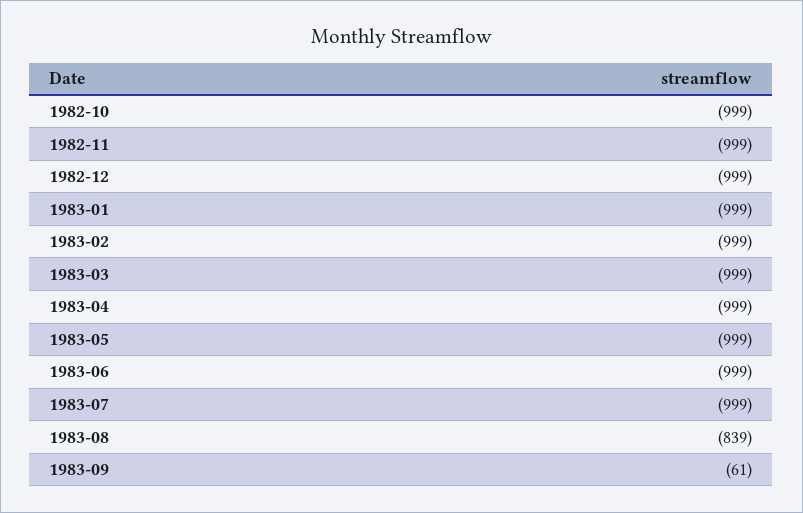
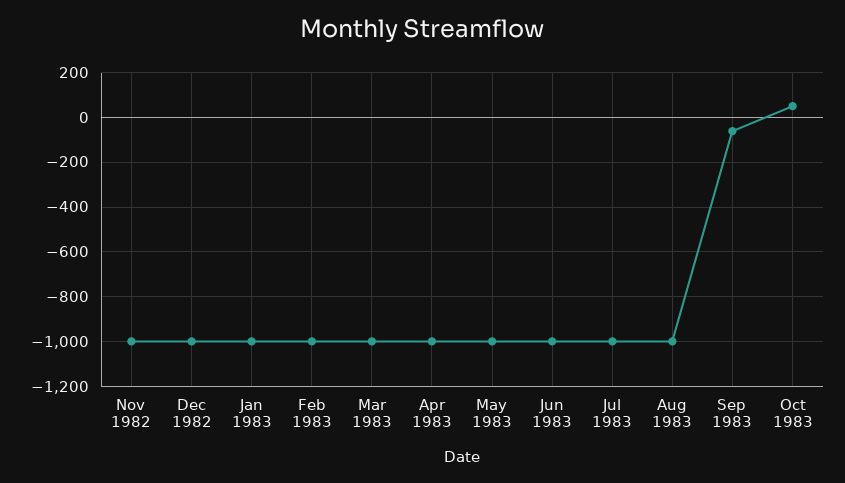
1982-10: -999 -> none
1983-08: -839 -> -1000
Oct 1983: none -> 50

